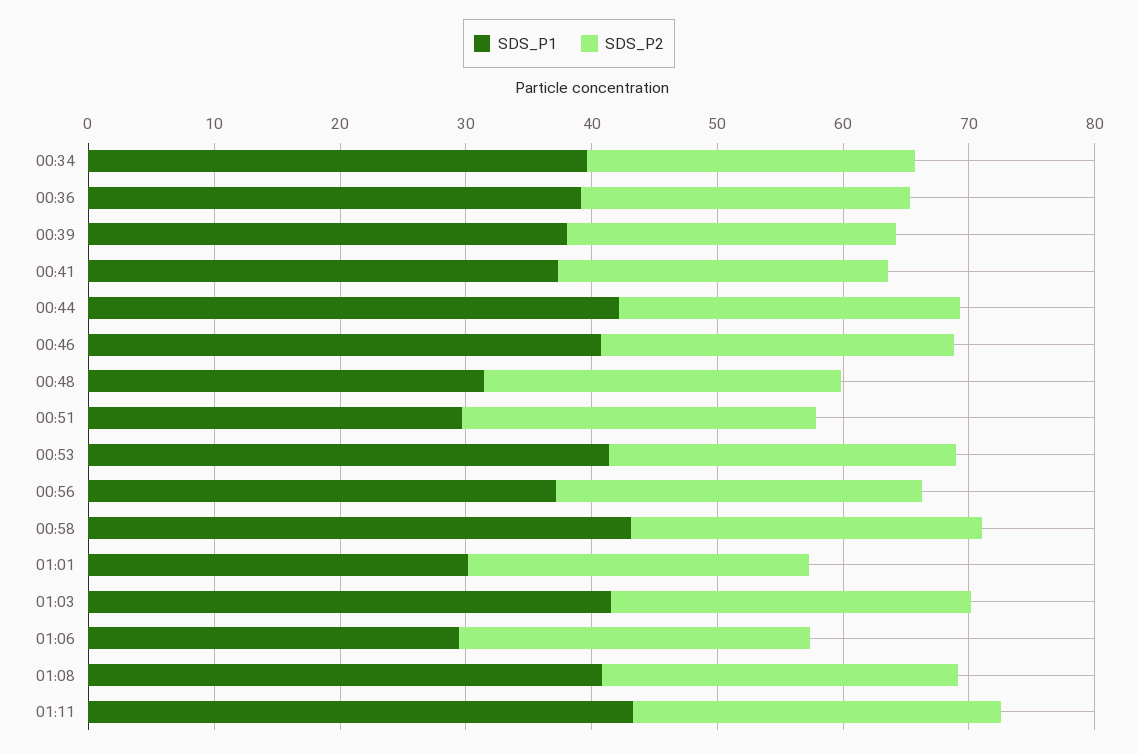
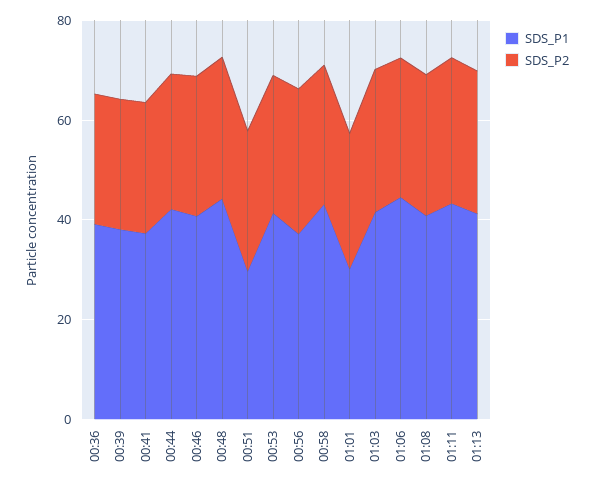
SDS_P1, 00:34: 40 -> none
SDS_P2, 00:34: 26 -> none
SDS_P1, 00:48: 32 -> 45
SDS_P1, 01:06: 30 -> 45
SDS_P1, 01:13: none -> 40
SDS_P2, 01:13: none -> 30

